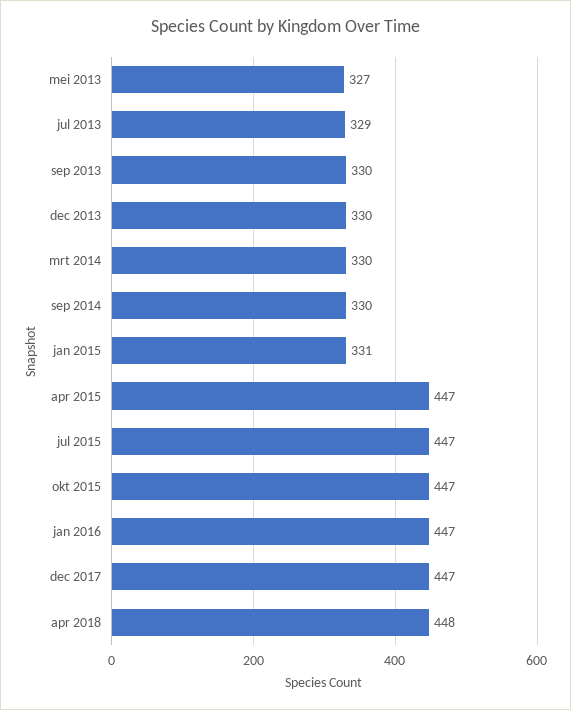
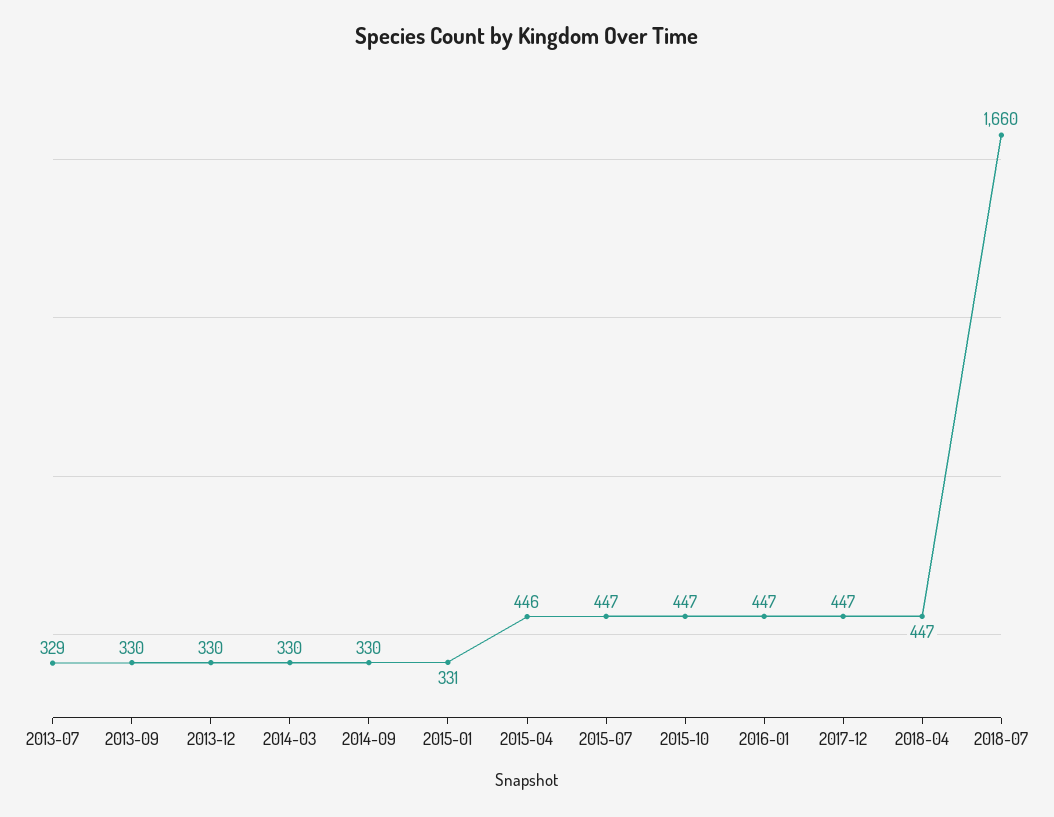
mei 2013: 327 -> none
apr 2015: 447 -> 446
apr 2018: 448 -> 447
2018-07: none -> 1660

